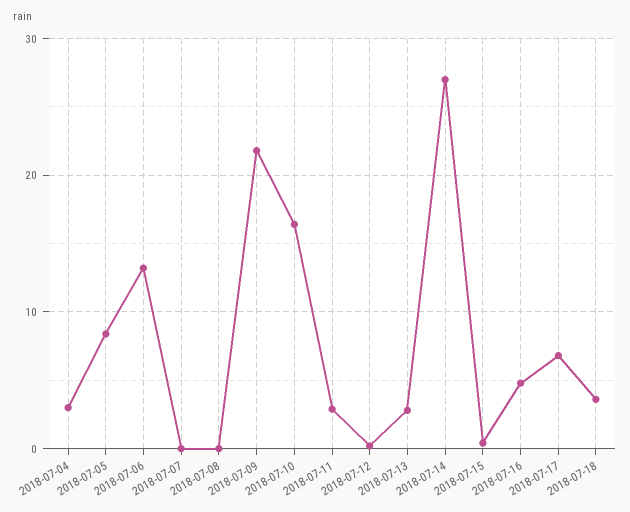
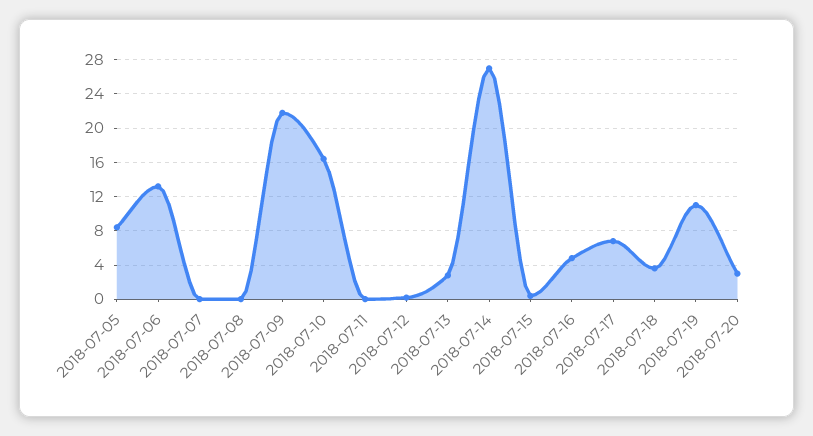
2018-07-04: 3 -> none
2018-07-11: 3 -> 0
2018-07-19: none -> 11
2018-07-20: none -> 3

